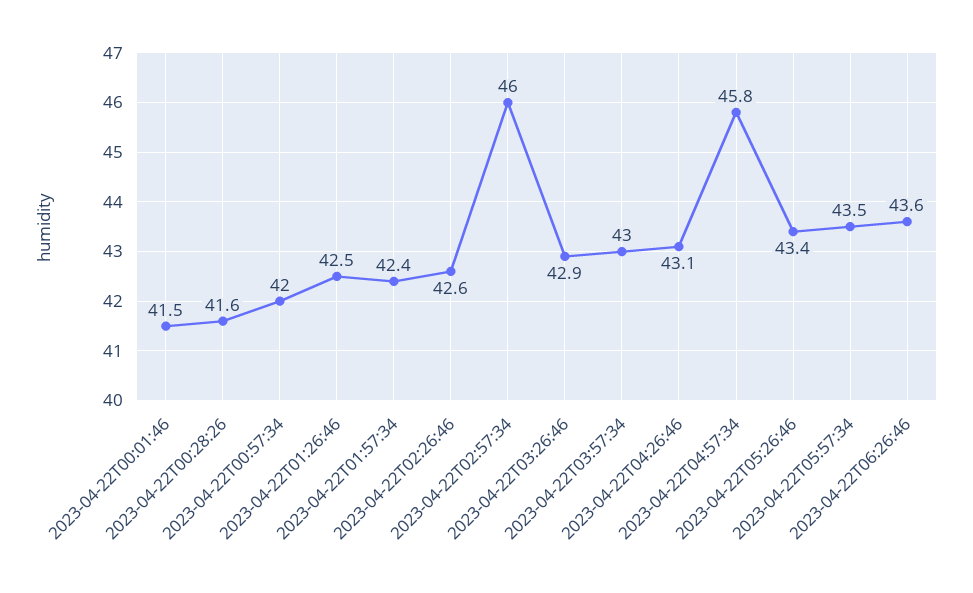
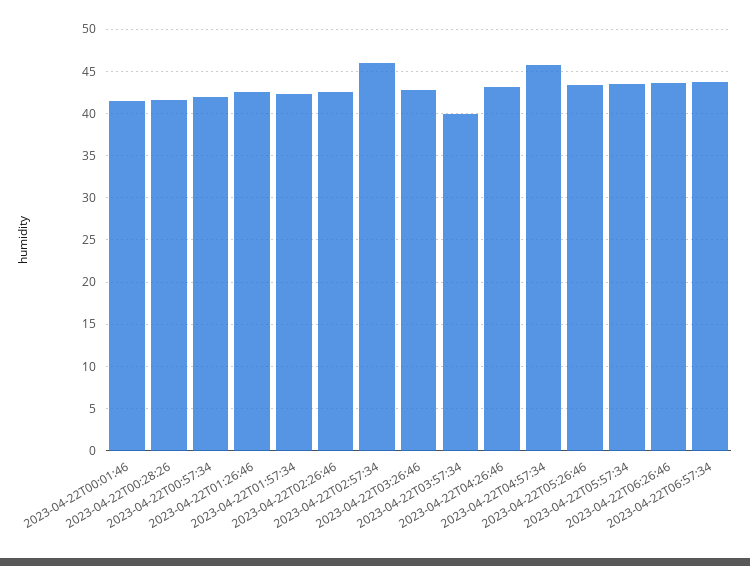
2023-04-22T03:57:34: 43 -> 40
2023-04-22T06:57:34: none -> 44

